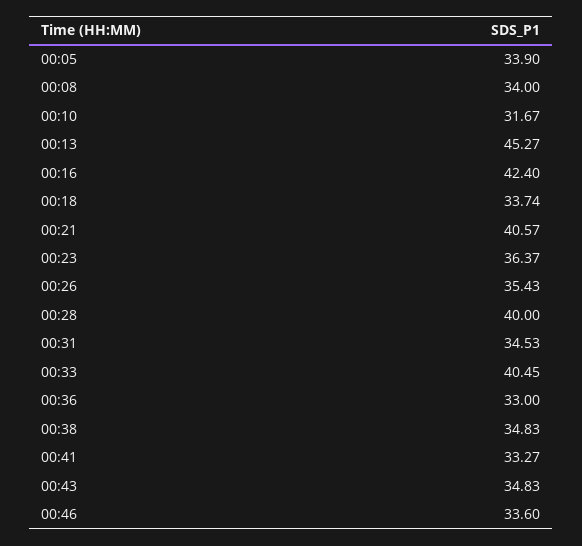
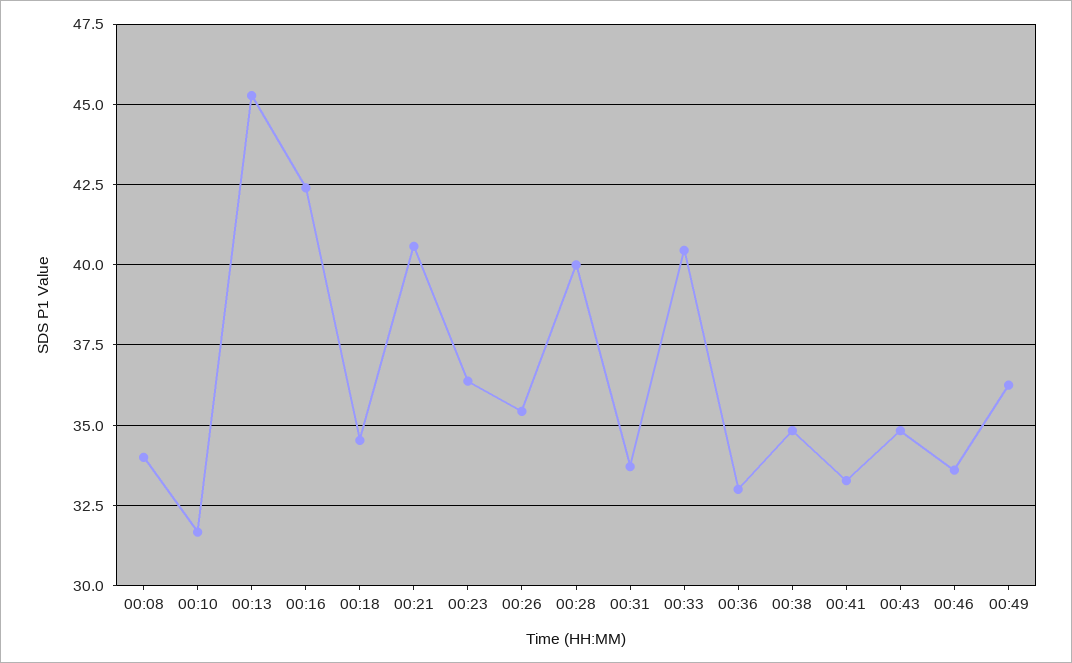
00:05: 33.9 -> none
00:18: 33.74 -> 34.5
00:31: 34.53 -> 33.75
00:49: none -> 36.25

